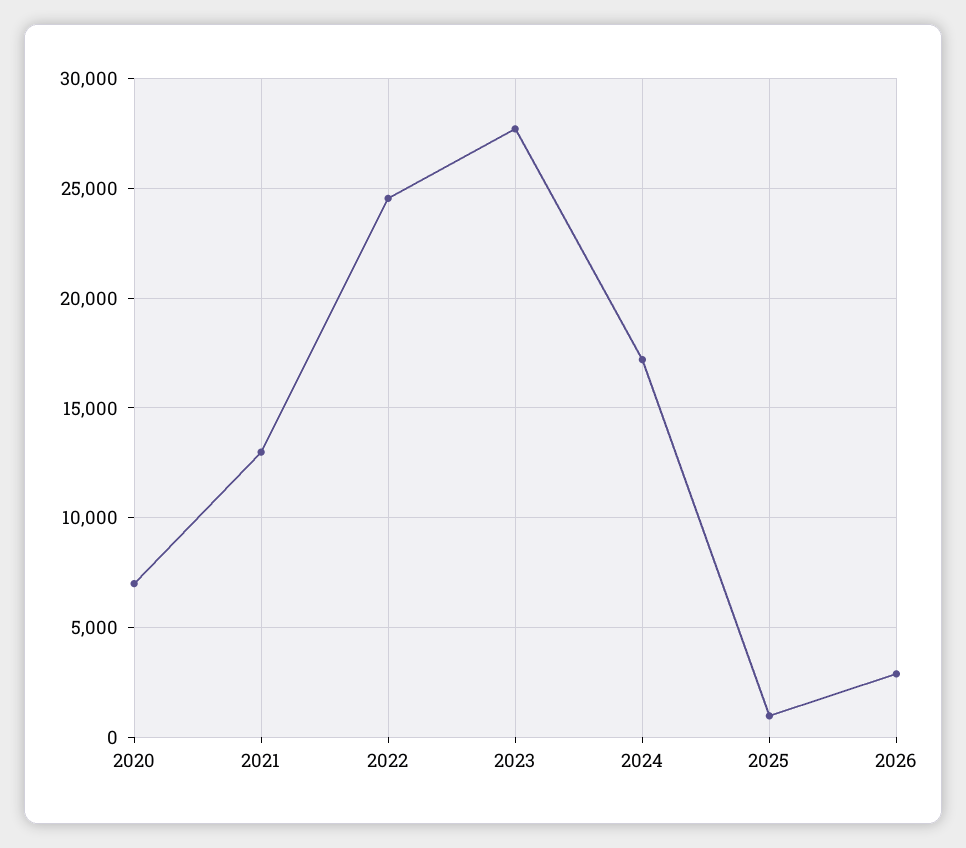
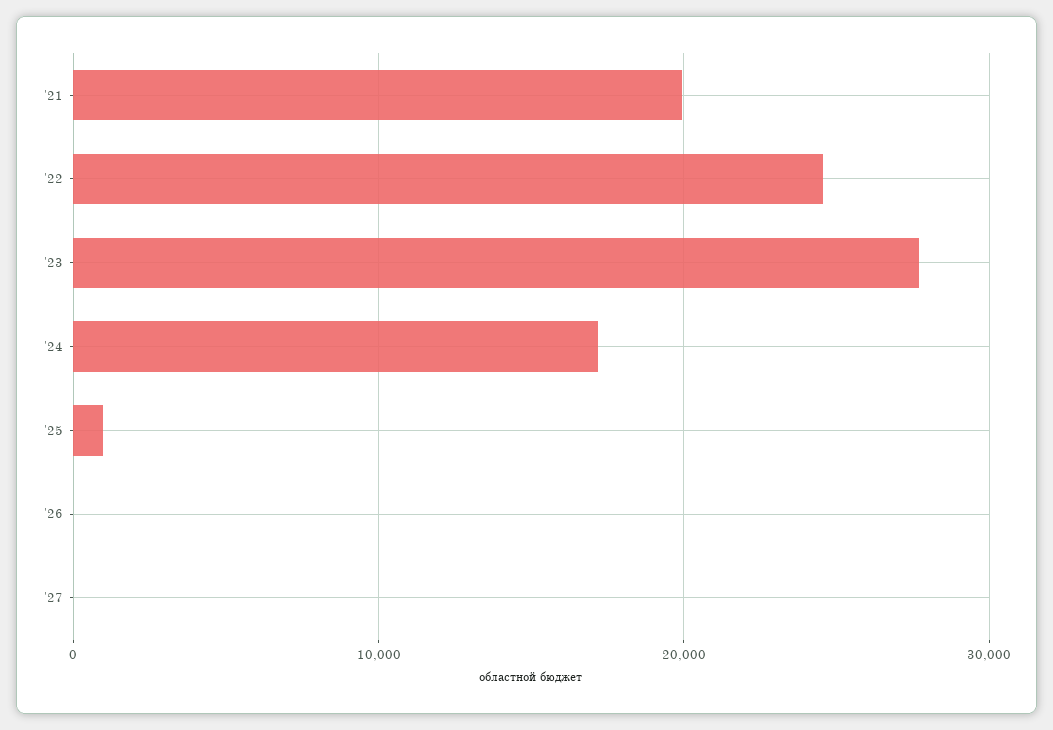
2020: 7000 -> none
2021: 13000 -> 20000
2026: 3000 -> 0
'27: none -> 0

